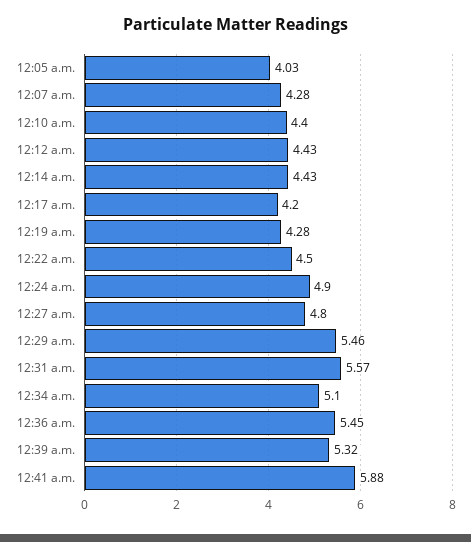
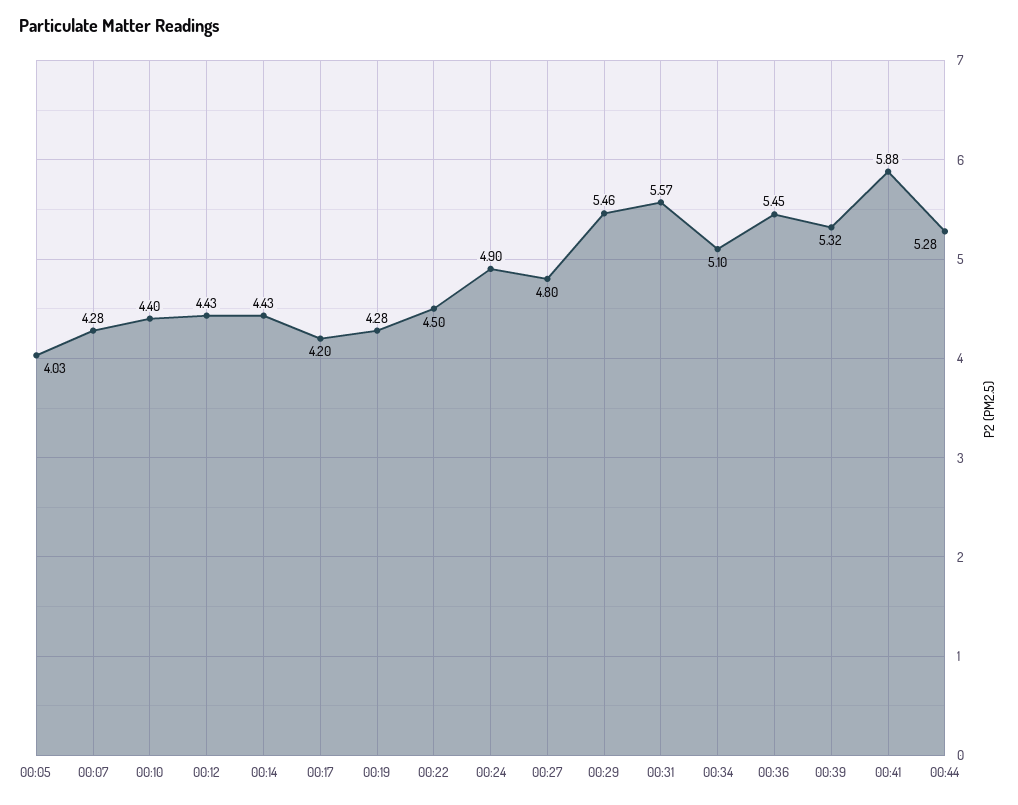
00:44: none -> 5.28

